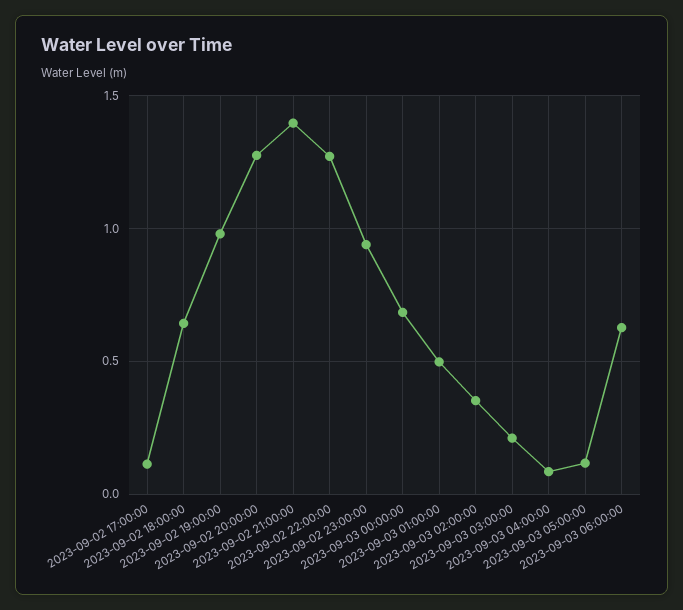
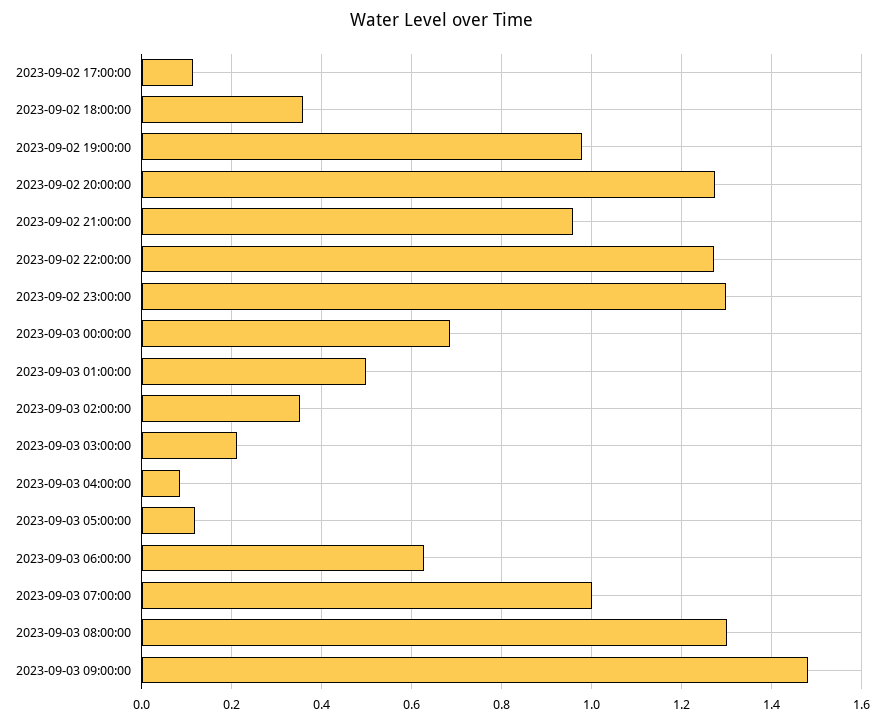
2023-09-02 18:00:00: 0.65 -> 0.36
2023-09-02 21:00:00: 1.4 -> 0.96
2023-09-02 23:00:00: 0.95 -> 1.3
2023-09-03 07:00:00: none -> 1
2023-09-03 08:00:00: none -> 1.3
2023-09-03 09:00:00: none -> 1.48

